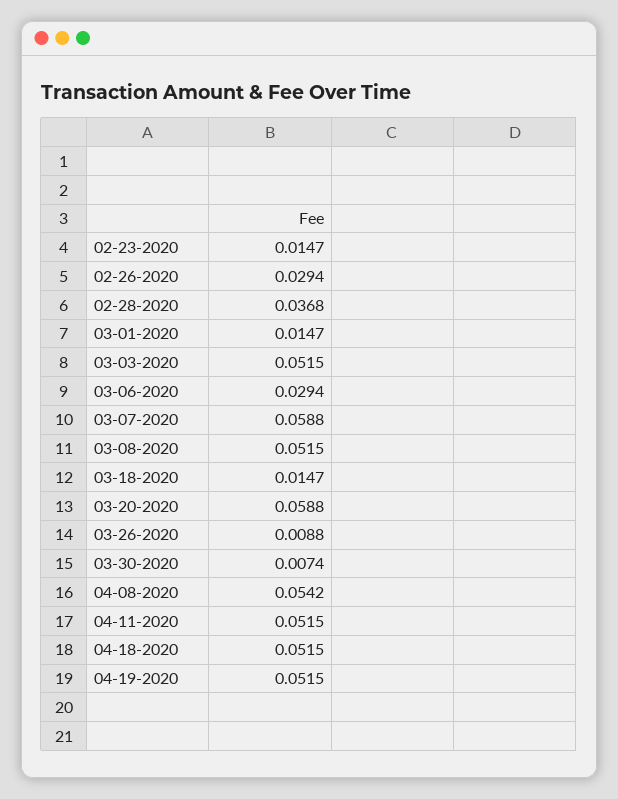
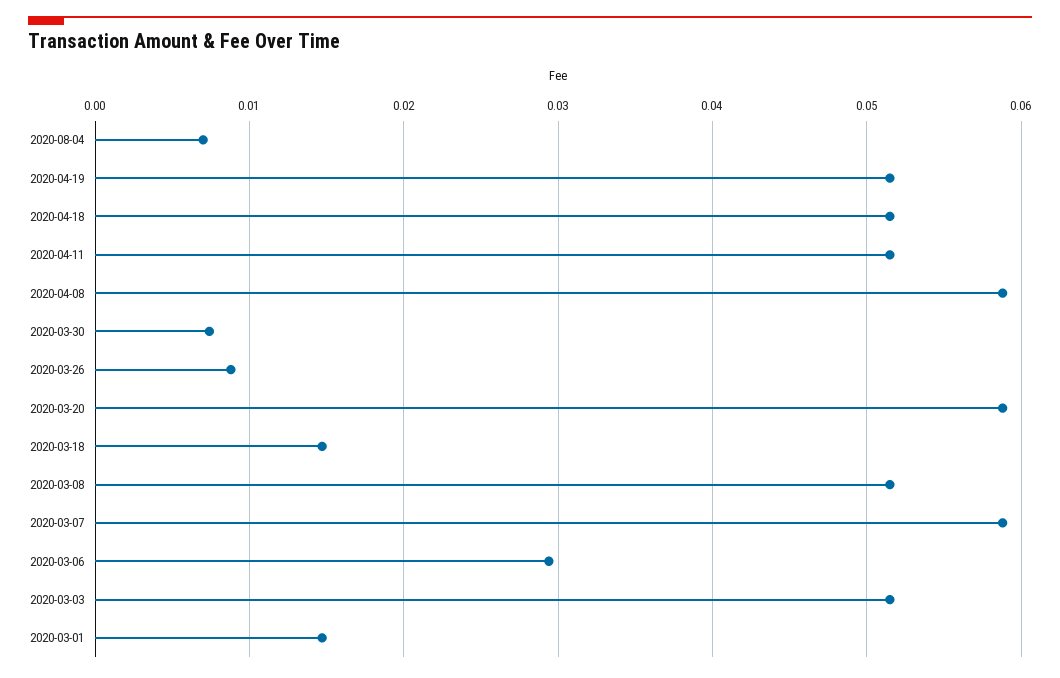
02-23-2020: 0.0147 -> none
02-26-2020: 0.0294 -> none
02-28-2020: 0.0368 -> none
04-08-2020: 0.0542 -> 0.059
2020-08-04: none -> 0.007

